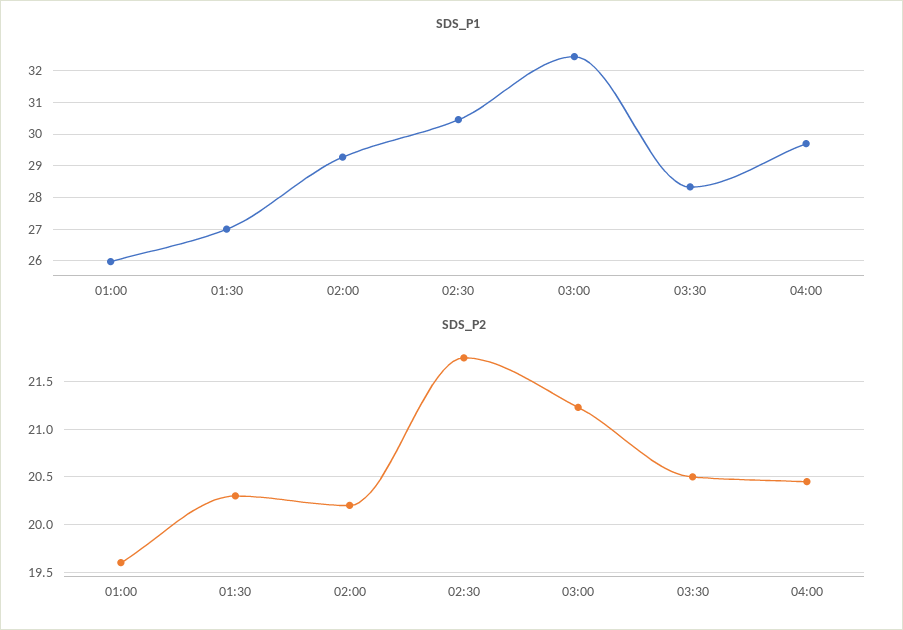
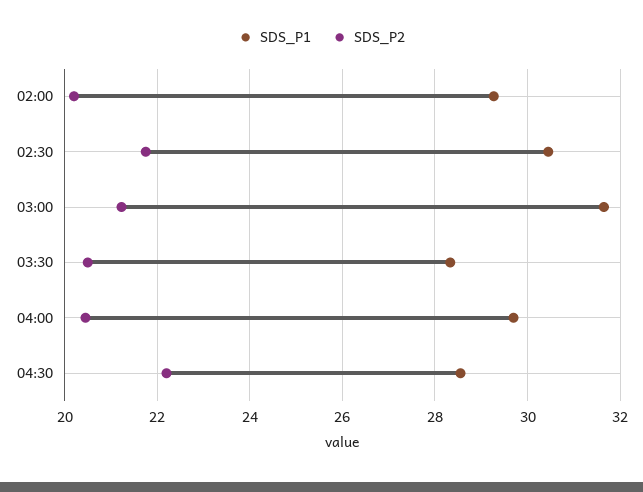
SDS_P1, 01:00: 26 -> none
SDS_P1, 01:30: 27 -> none
SDS_P1, 03:00: 32.4 -> 31.6
SDS_P2, 01:00: 19.6 -> none
SDS_P2, 01:30: 20.3 -> none
SDS_P1, 04:30: none -> 28.6
SDS_P2, 04:30: none -> 22.2

